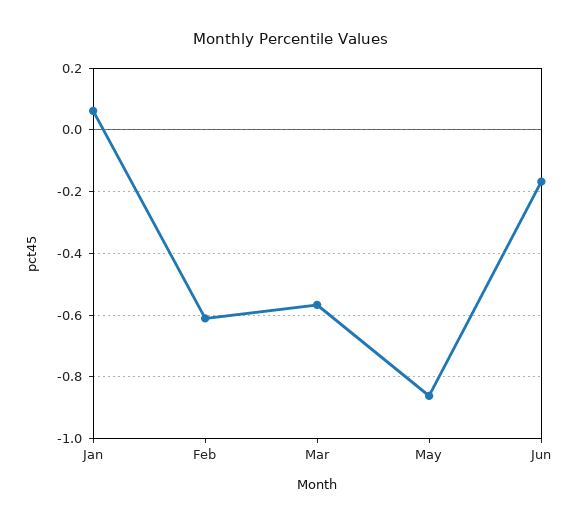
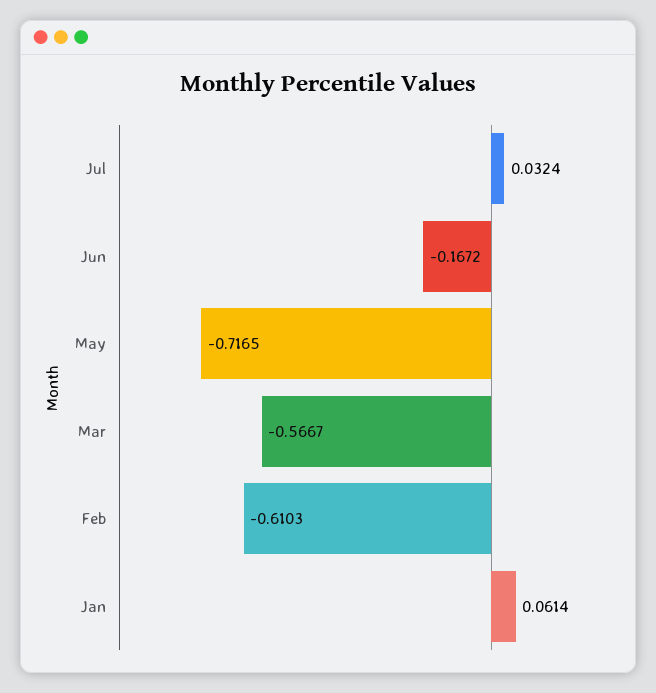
May: -0.86 -> -0.7165
Jul: none -> 0.0324

